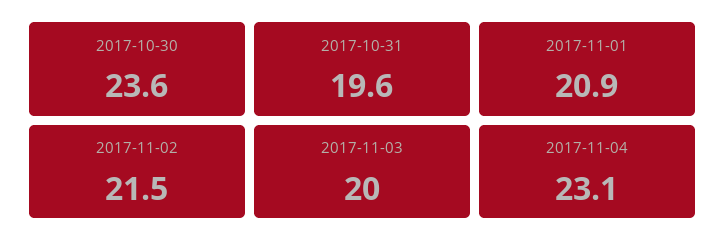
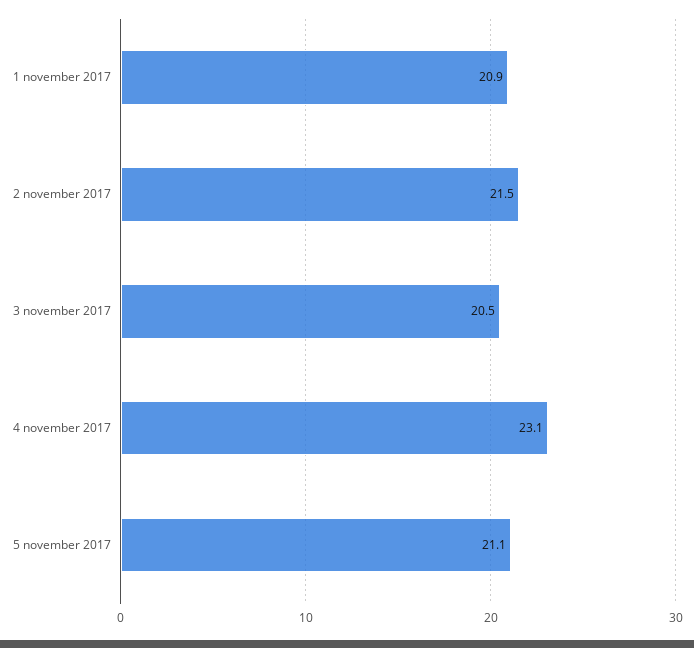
2017-10-30: 23.6 -> none
2017-10-31: 19.6 -> none
2017-11-03: 20 -> 20.5
5 november 2017: none -> 21.1

